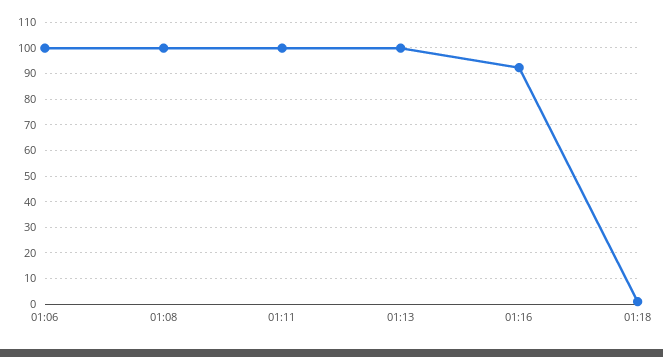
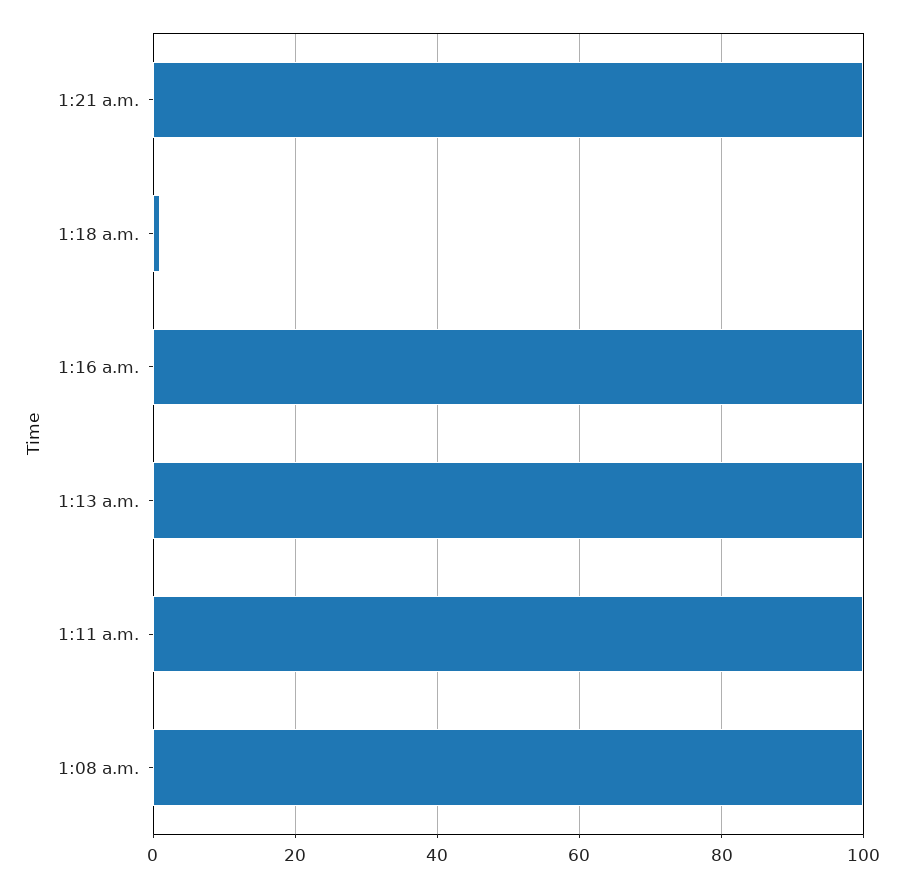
01:06: 100 -> none
01:16: 92.5 -> 100
1:21 a.m.: none -> 100

